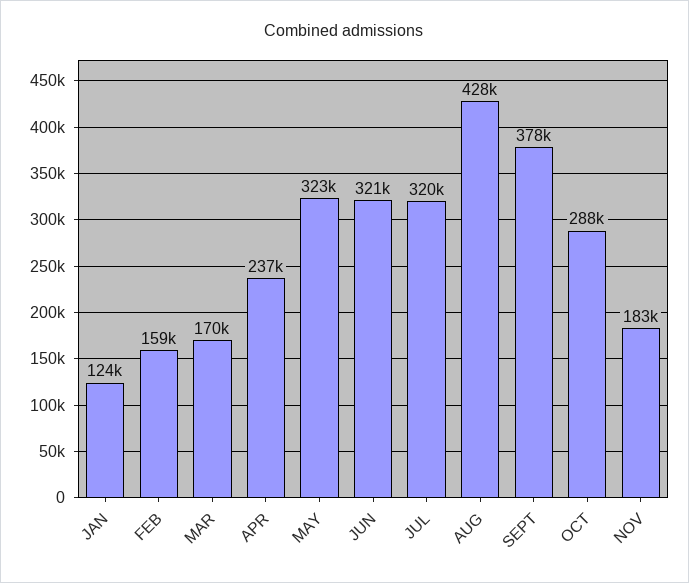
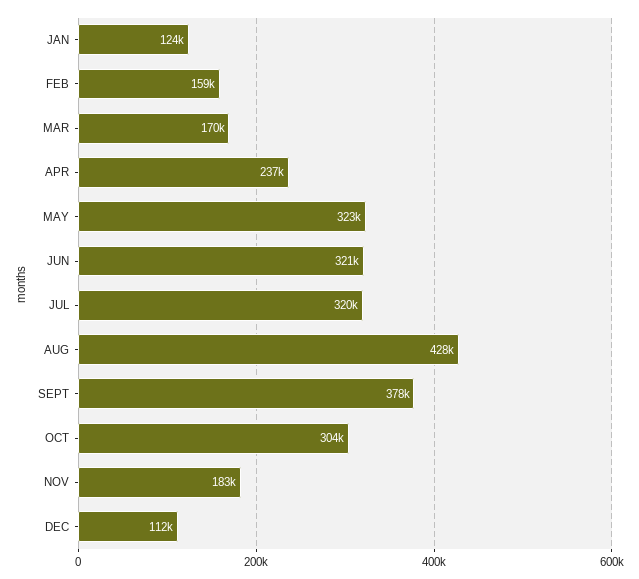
OCT: 288000 -> 304000
DEC: none -> 112000

